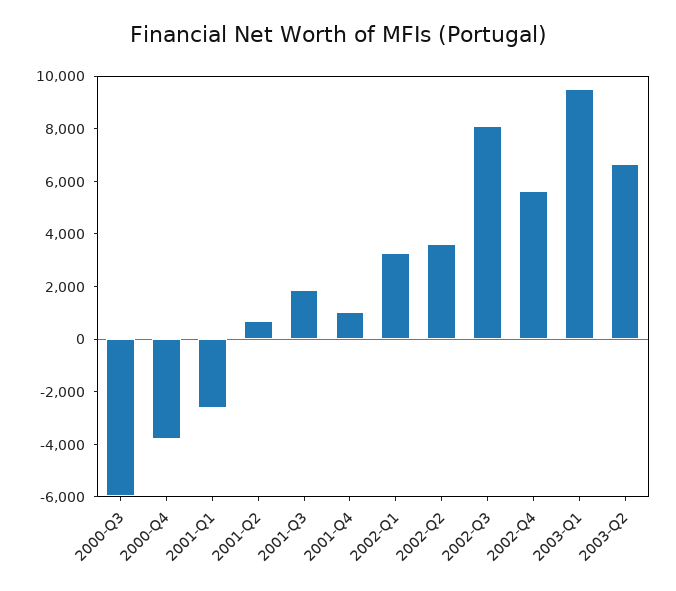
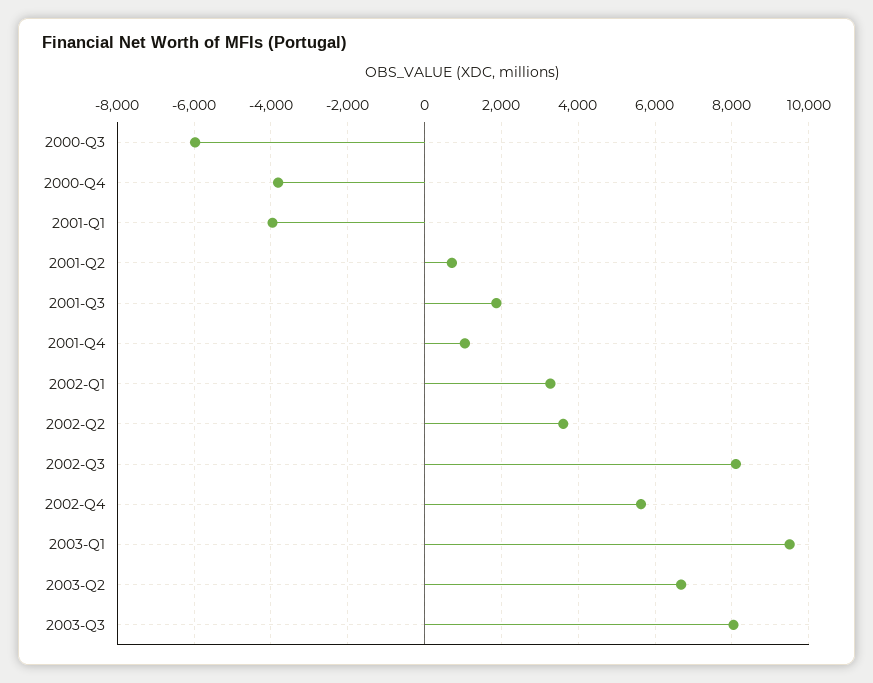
2001-Q1: -2500 -> -4000
2003-Q3: none -> 8000

